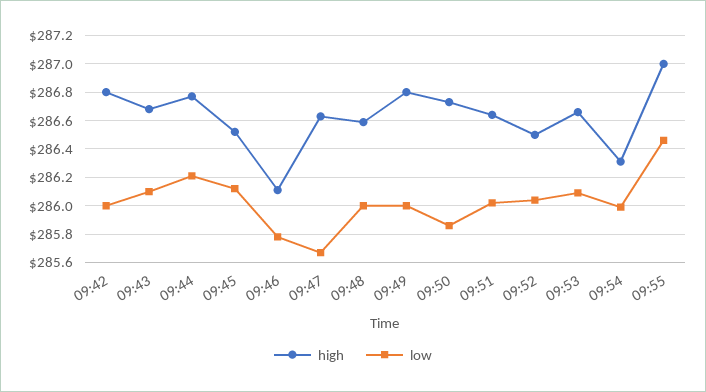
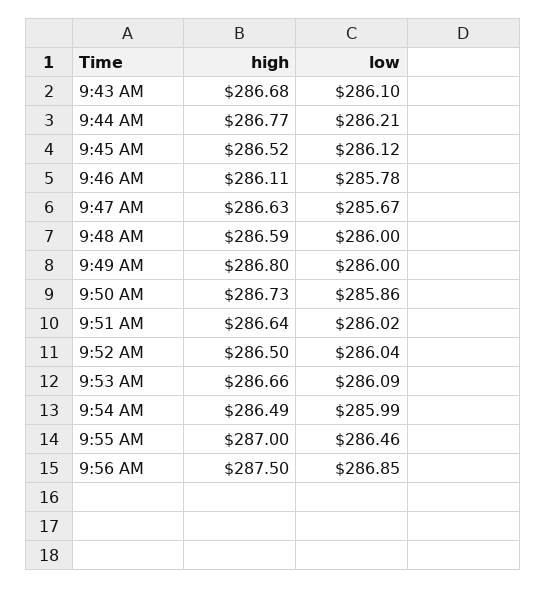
high, 09:42: 286.8 -> none
low, 09:42: 286 -> none
high, 09:54: 286.3 -> 286.49
high, 9:56 AM: none -> 287.5
low, 9:56 AM: none -> 286.85

